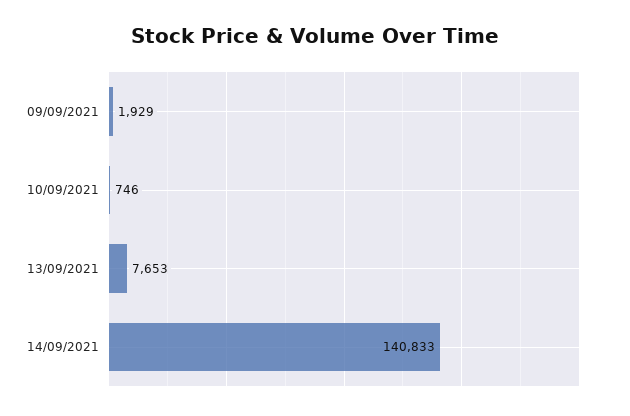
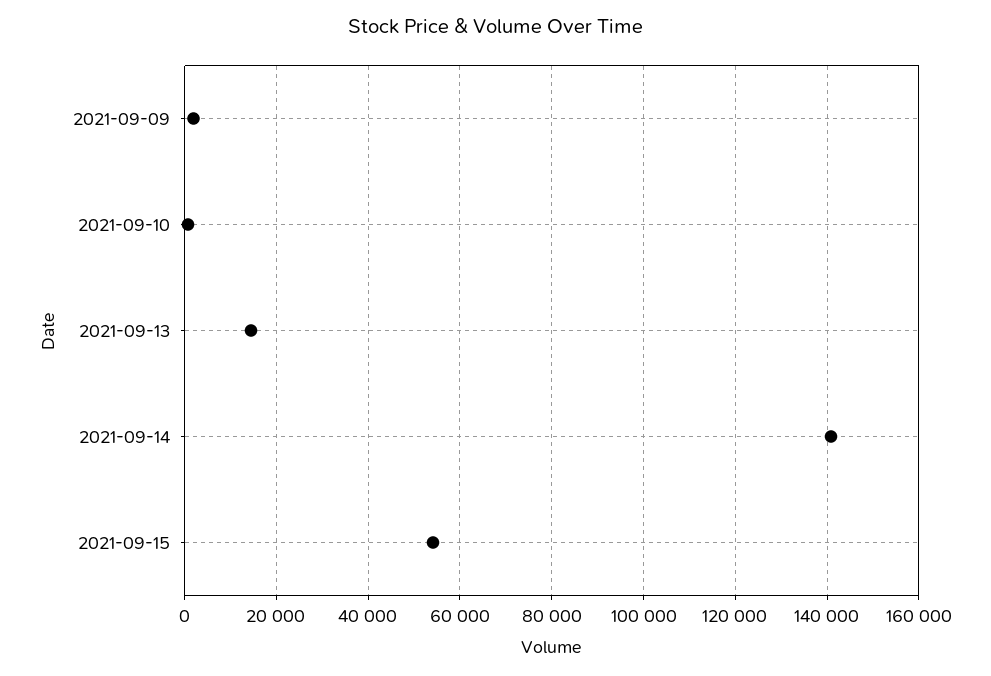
13/09/2021: 7653 -> 14000
2021-09-15: none -> 54000

